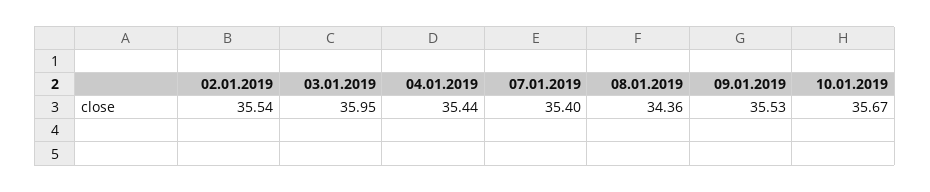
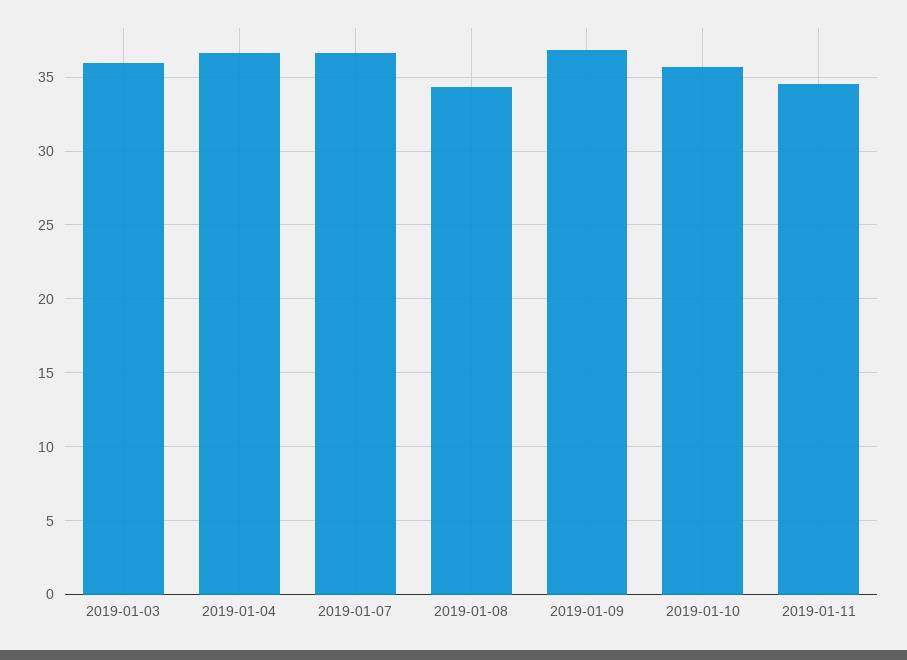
02.01.2019: 35.54 -> none
04.01.2019: 35.44 -> 36.5
07.01.2019: 35.4 -> 36.5
09.01.2019: 35.53 -> 37
2019-01-11: none -> 34.5

